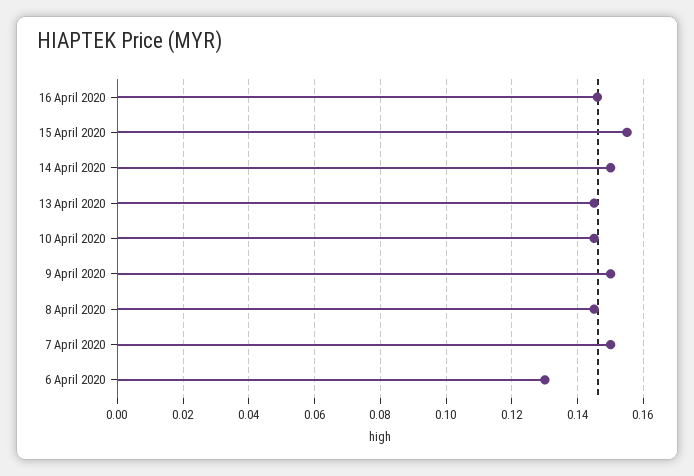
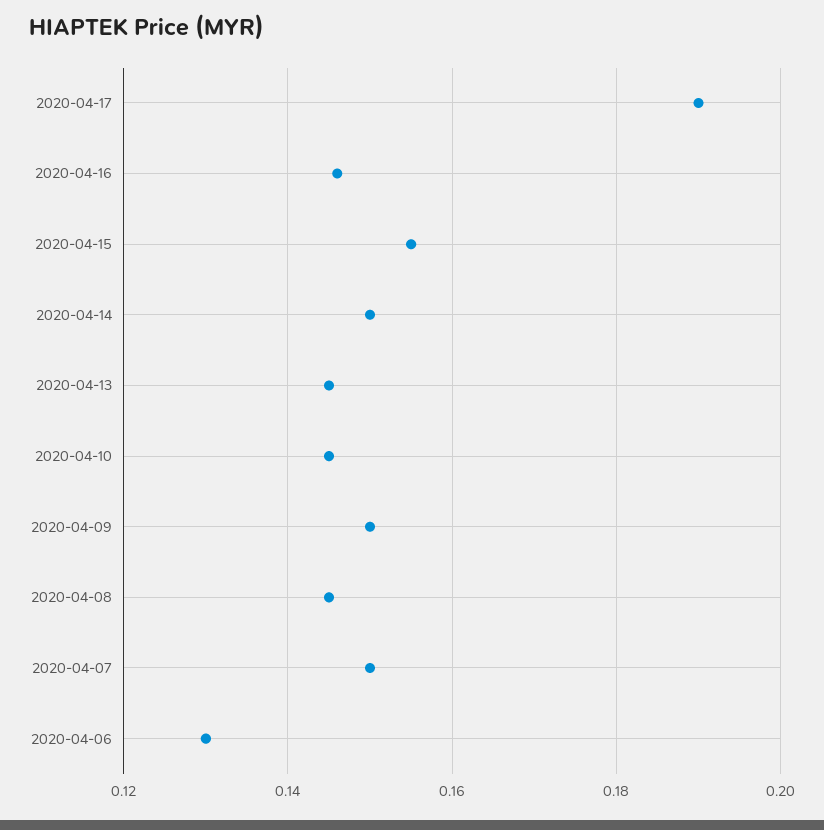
2020-04-17: none -> 0.19

